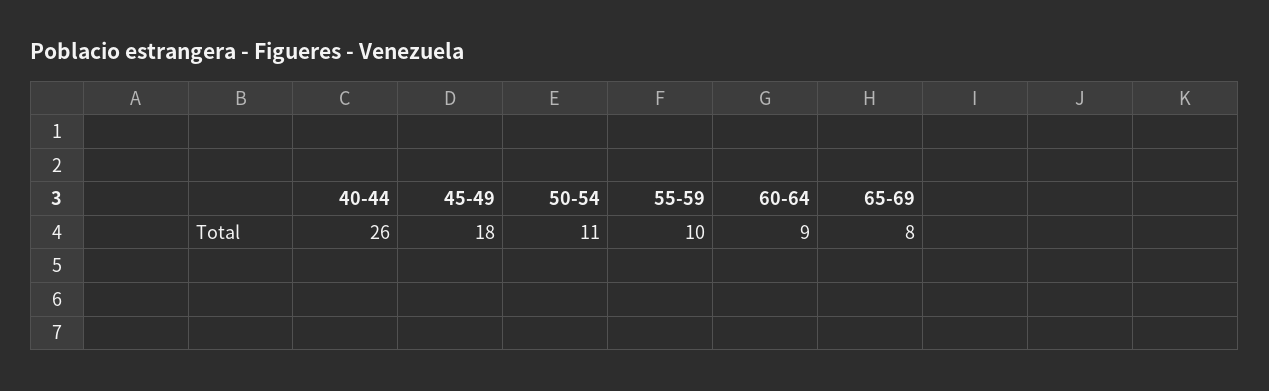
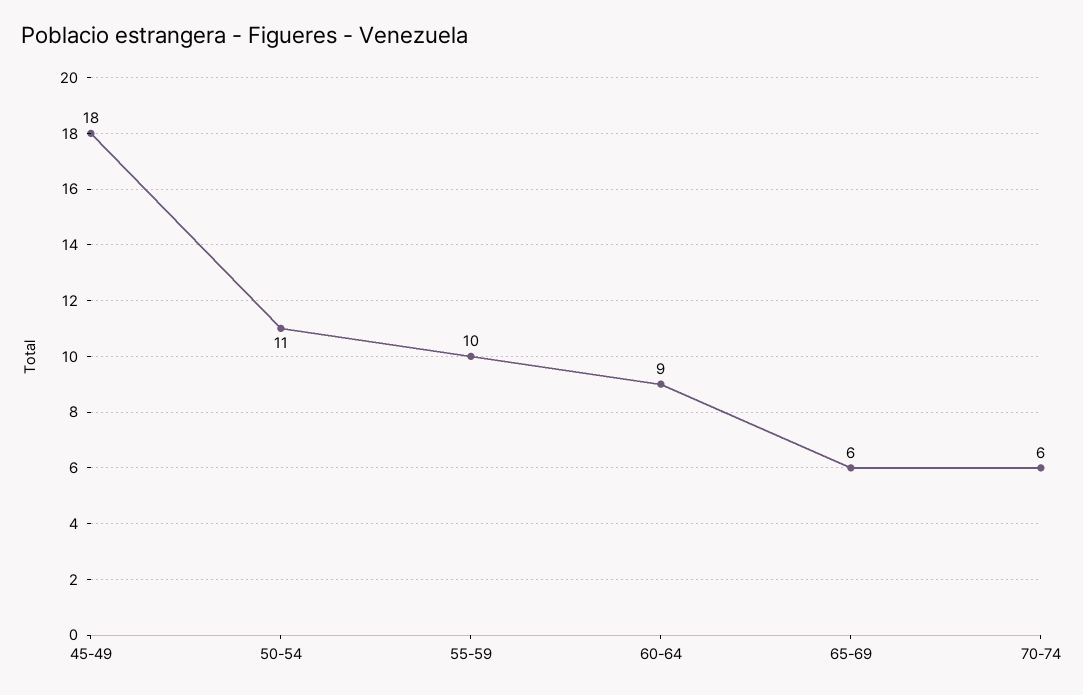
40-44: 26 -> none
65-69: 8 -> 6
70-74: none -> 6

